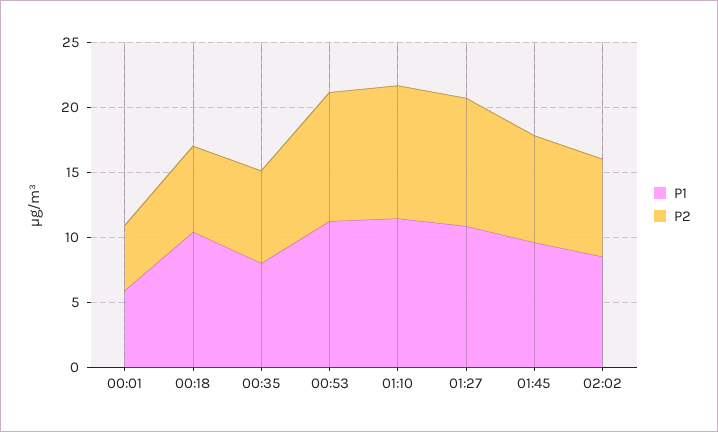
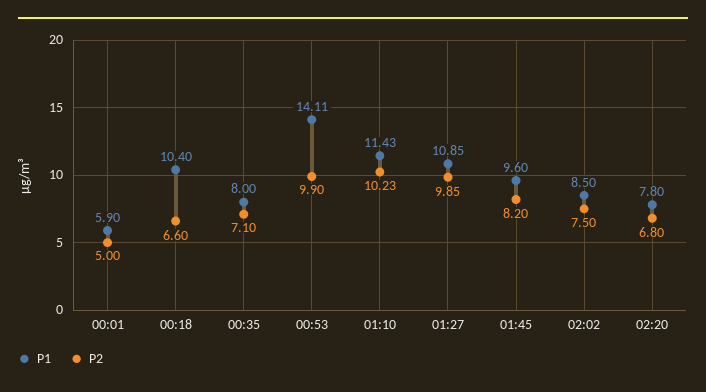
P1, 00:53: 11 -> 14.11
P1, 02:20: none -> 7.8
P2, 02:20: none -> 6.8

